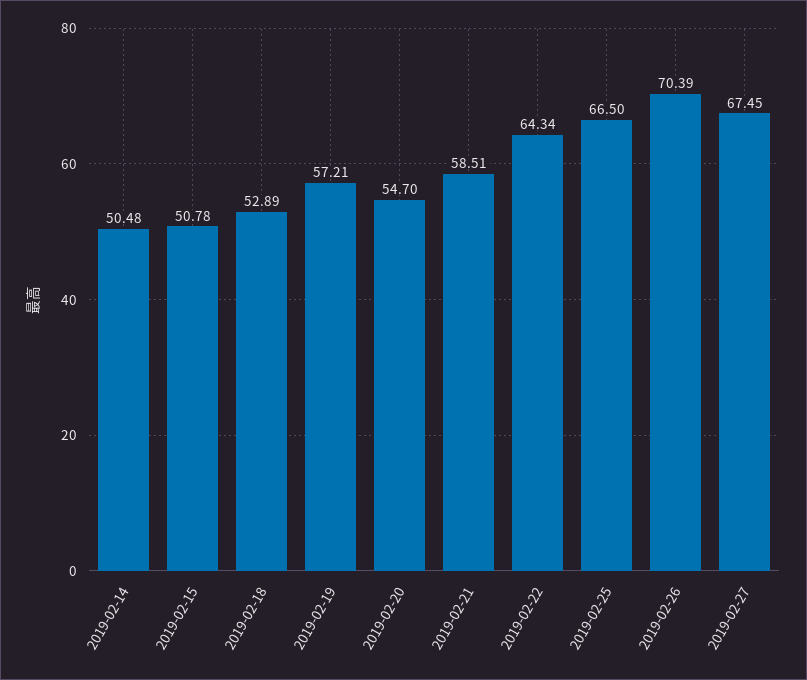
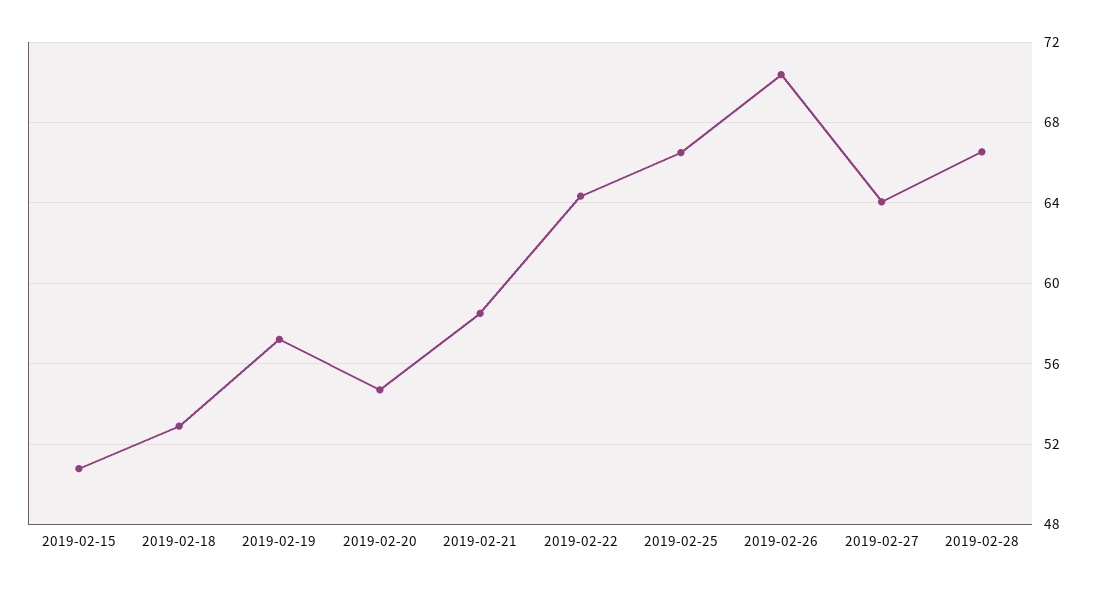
2019-02-14: 50.48 -> none
2019-02-27: 67.45 -> 64
2019-02-28: none -> 66.5

